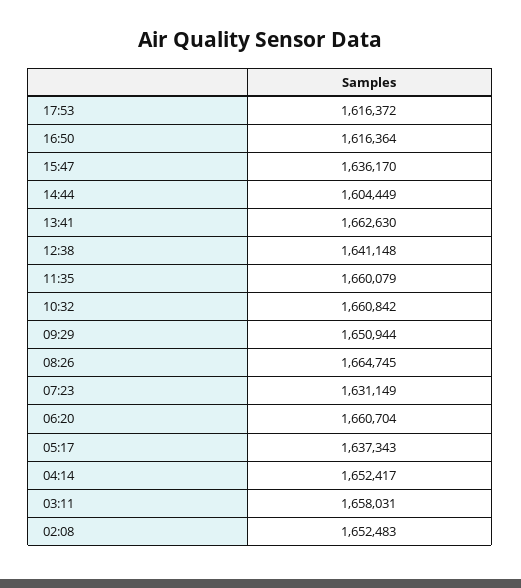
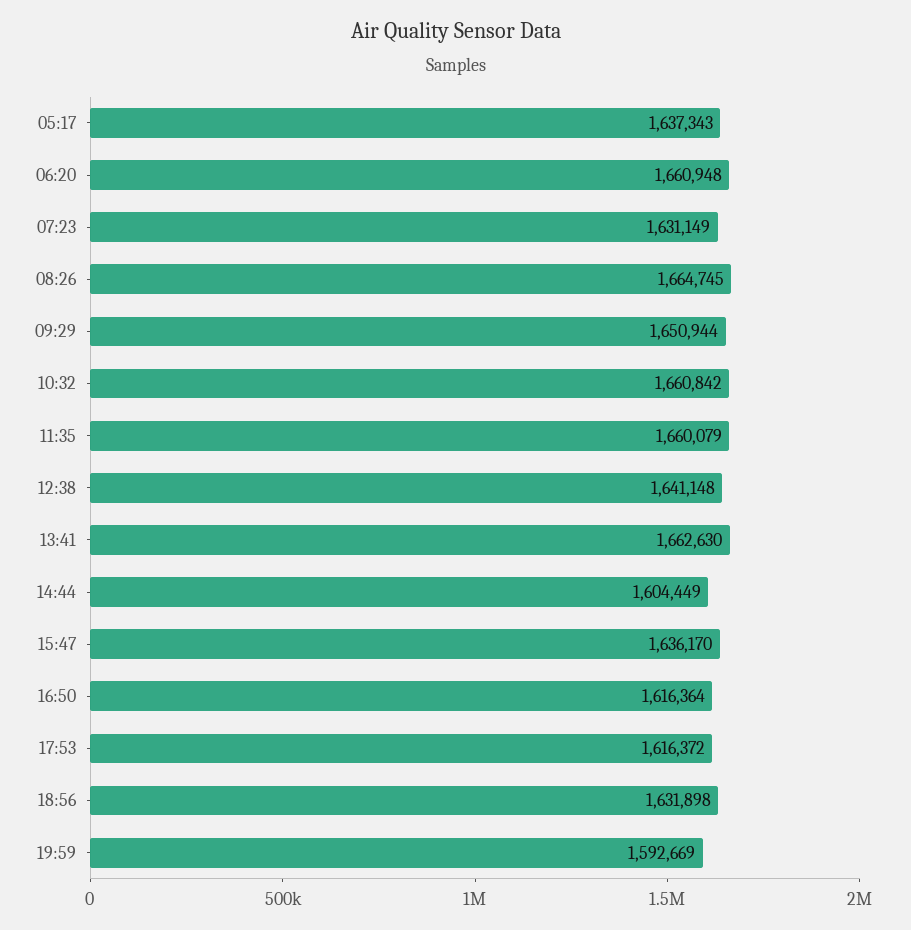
06:20: 1660704 -> 1660948
04:14: 1652417 -> none
03:11: 1658031 -> none
02:08: 1652483 -> none
18:56: none -> 1631898
19:59: none -> 1592669

